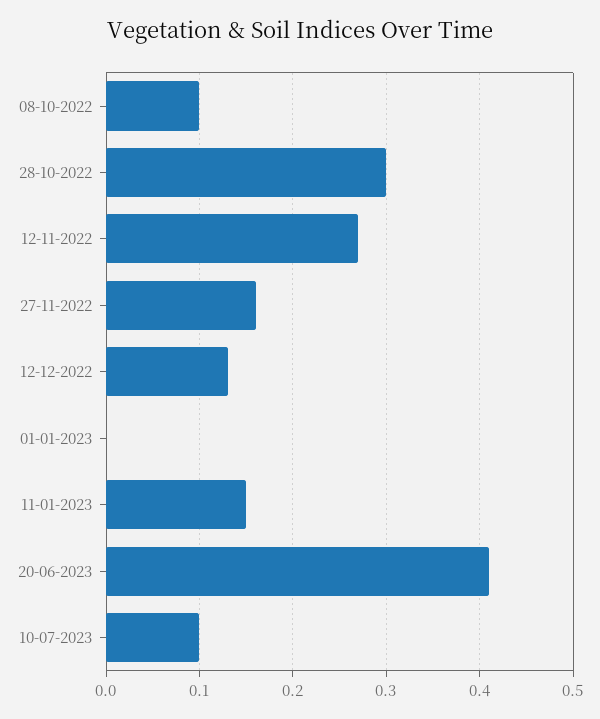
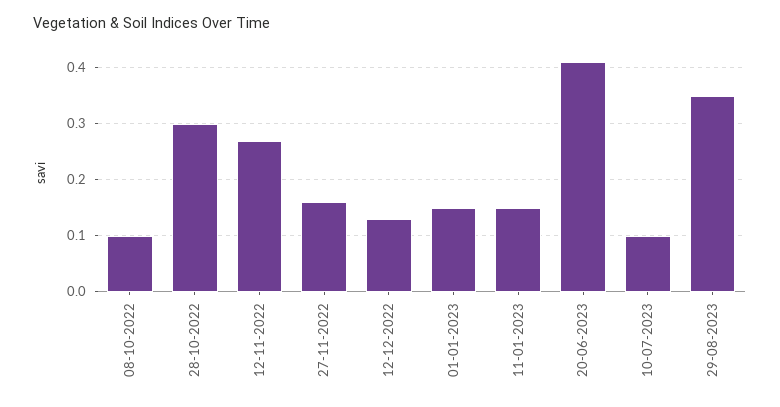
01-01-2023: 0 -> 0.15
29-08-2023: none -> 0.35

